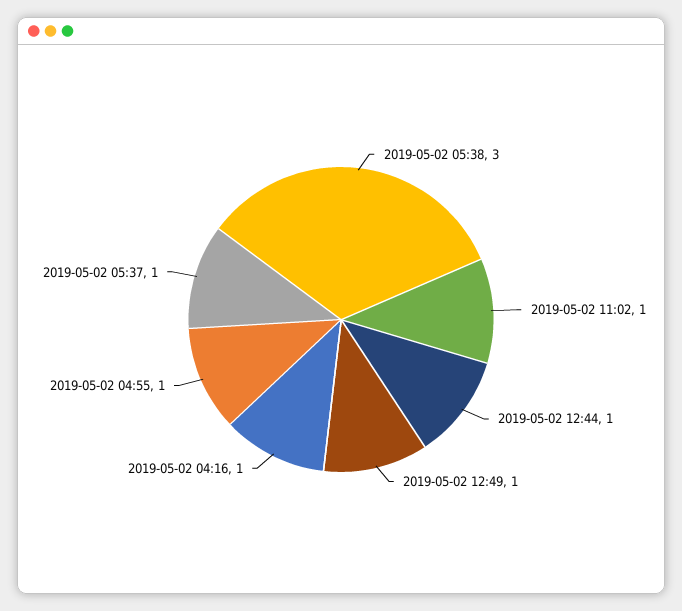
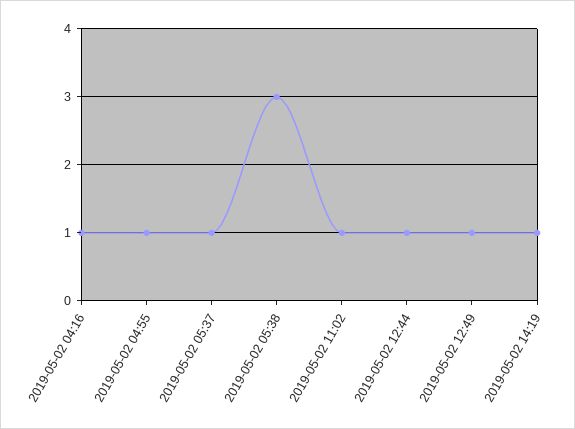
2019-05-02 14:19: none -> 1

